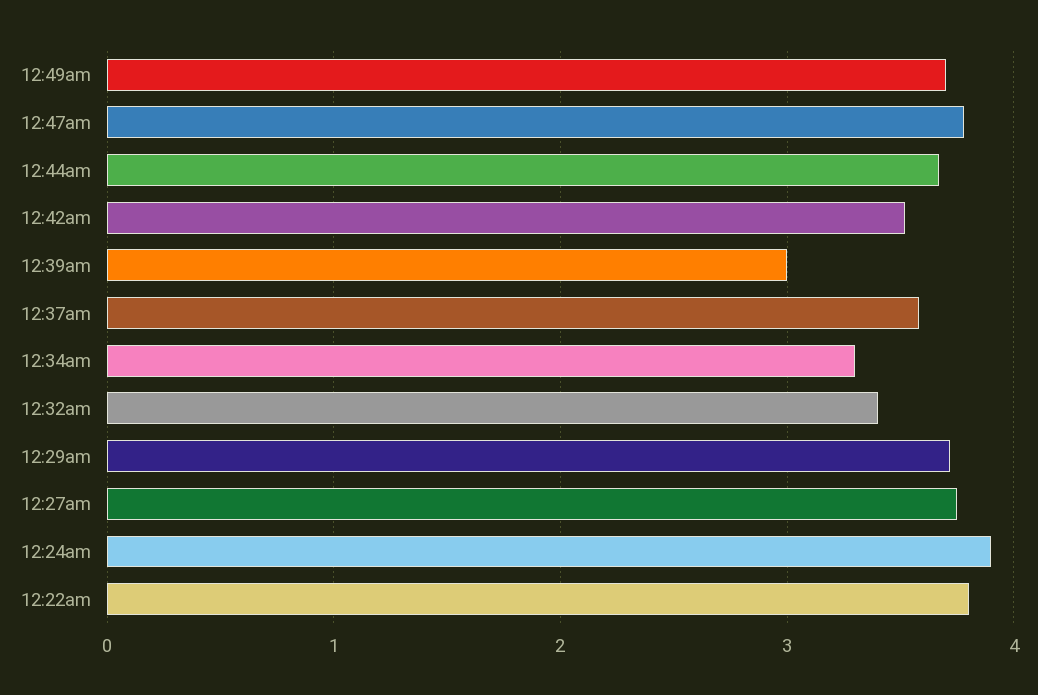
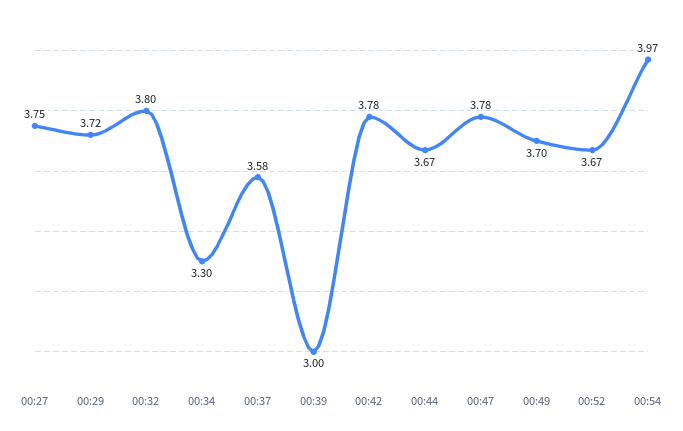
12:42am: 3.5 -> 3.78
12:32am: 3.4 -> 3.8
12:24am: 3.9 -> none
12:22am: 3.8 -> none
00:52: none -> 3.67
00:54: none -> 3.97

